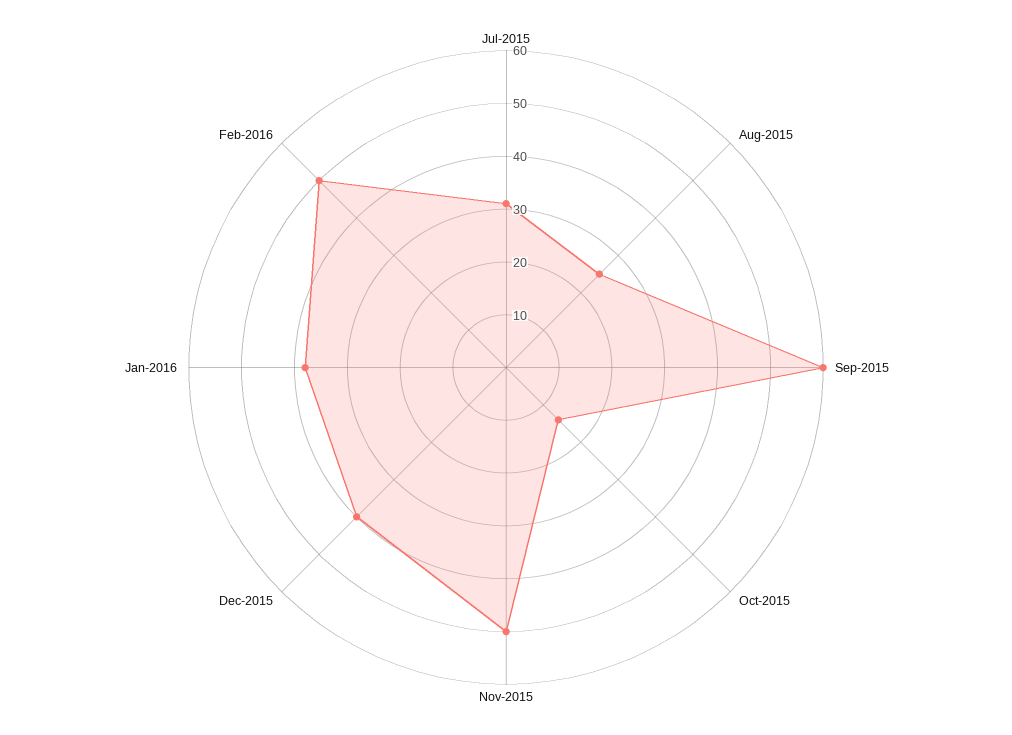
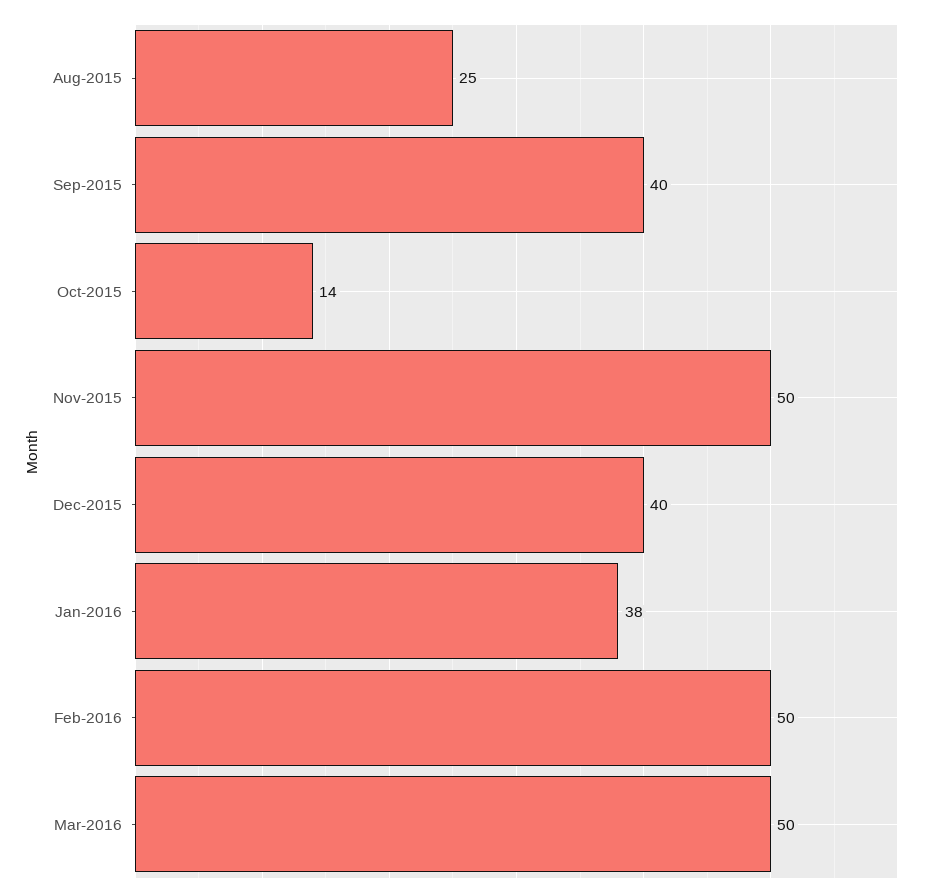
Jul-2015: 30 -> none
Sep-2015: 60 -> 40
Mar-2016: none -> 50

